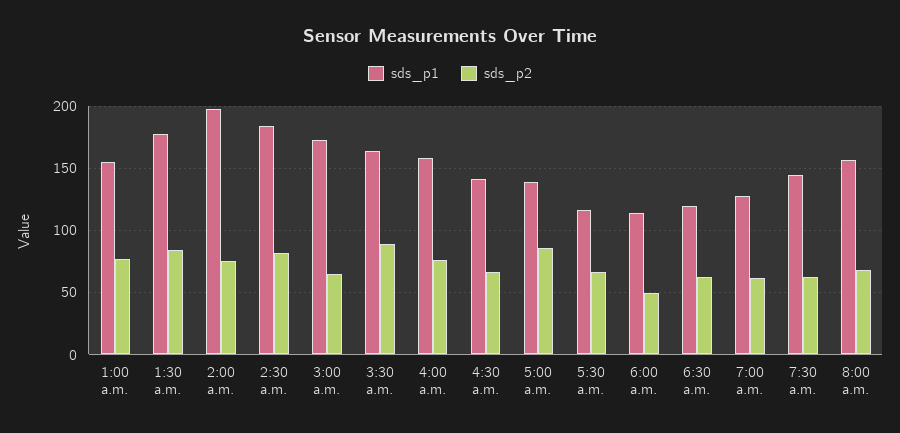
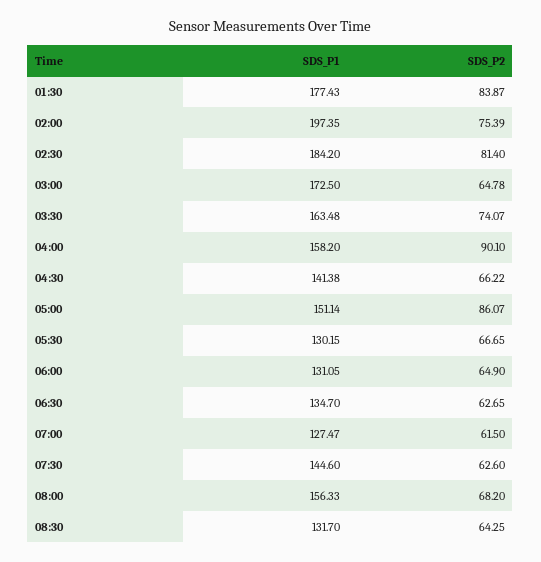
sds_p1, 1:00 a.m.: 155 -> none
sds_p2, 1:00 a.m.: 75 -> none
sds_p2, 3:30 a.m.: 90 -> 74.07
sds_p2, 4:00 a.m.: 75 -> 90.1
sds_p1, 5:00 a.m.: 140 -> 151.14
sds_p1, 5:30 a.m.: 115 -> 130.15
sds_p1, 6:00 a.m.: 115 -> 131.05
sds_p2, 6:00 a.m.: 50 -> 64.9
sds_p1, 6:30 a.m.: 120 -> 134.7
sds_p1, 08:30: none -> 131.7
sds_p2, 08:30: none -> 64.25

